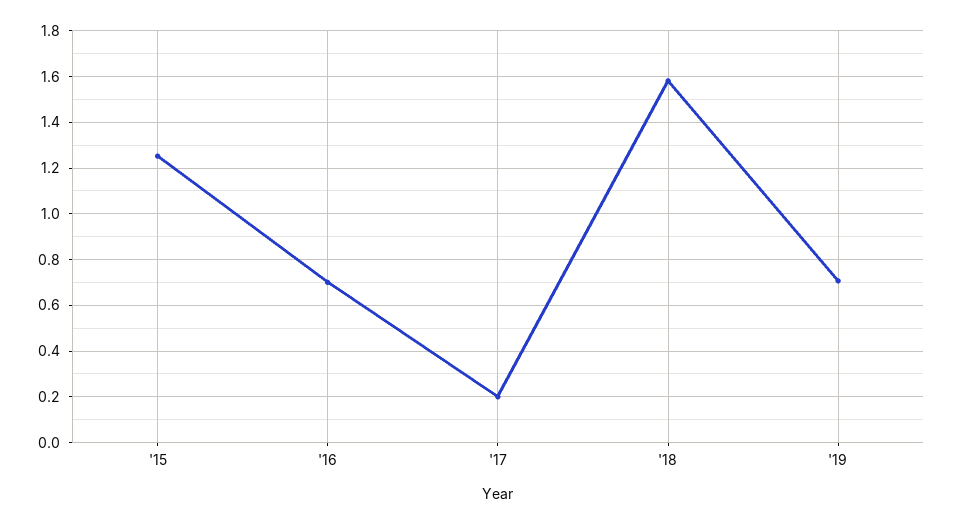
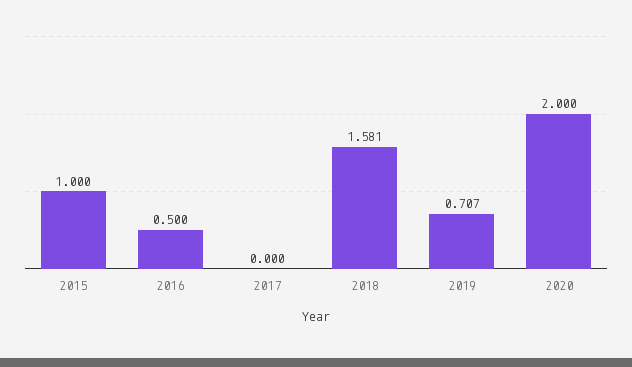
'15: 1.25 -> 1
'16: 0.7 -> 0.5
'17: 0.2 -> 0
2020: none -> 2

